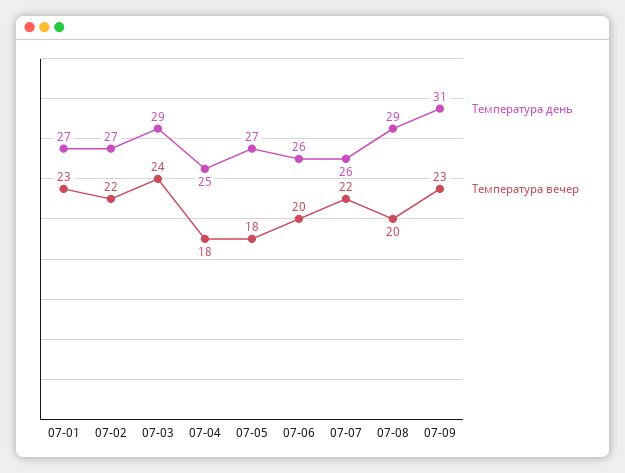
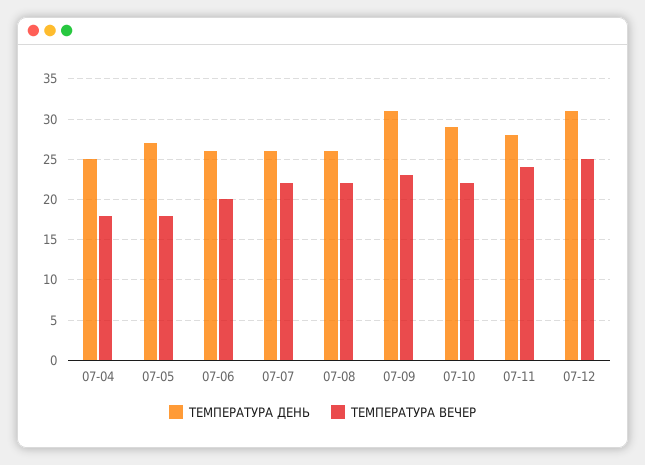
Температура день, 07-01: 27 -> none
Температура вечер, 07-01: 23 -> none
Температура день, 07-02: 27 -> none
Температура вечер, 07-02: 22 -> none
Температура день, 07-03: 29 -> none
Температура вечер, 07-03: 24 -> none
Температура день, 07-08: 29 -> 26
Температура вечер, 07-08: 20 -> 22
Температура день, 07-10: none -> 29
Температура вечер, 07-10: none -> 22
Температура день, 07-11: none -> 28
Температура вечер, 07-11: none -> 24
Температура день, 07-12: none -> 31
Температура вечер, 07-12: none -> 25

